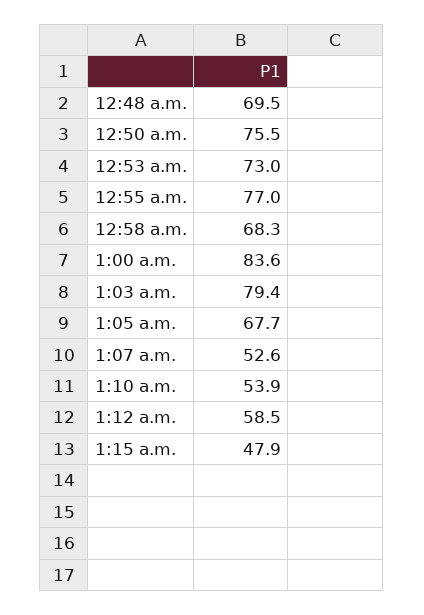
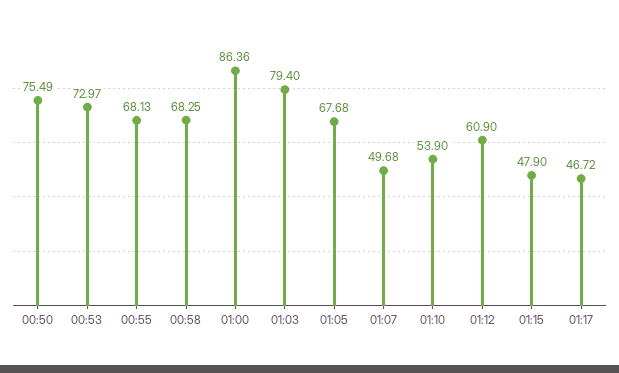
12:48 a.m.: 69.5 -> none
12:55 a.m.: 77 -> 68.13
1:00 a.m.: 83.6 -> 86.36
1:07 a.m.: 52.6 -> 49.68
1:12 a.m.: 58.5 -> 60.9
01:17: none -> 46.72

